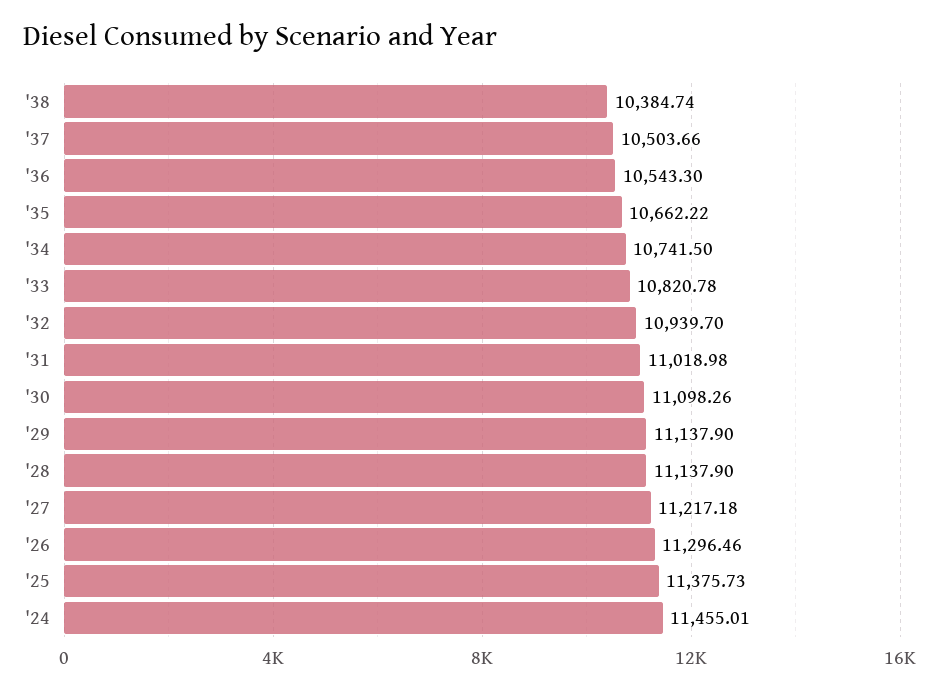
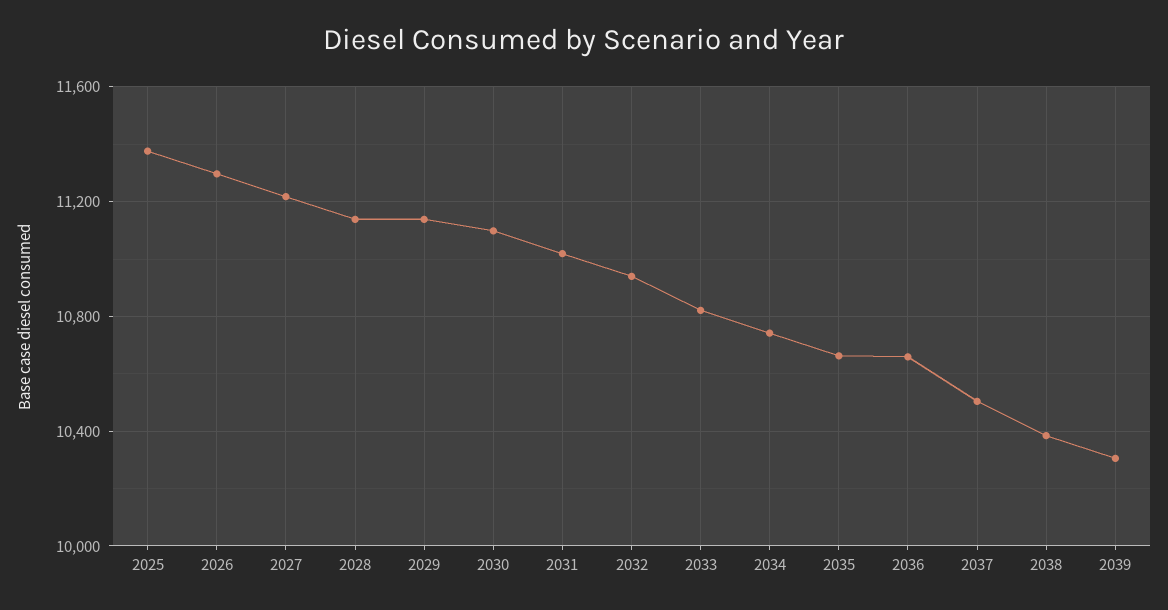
'36: 10543.3 -> 10650
'24: 11455.01 -> none
2039: none -> 10300

